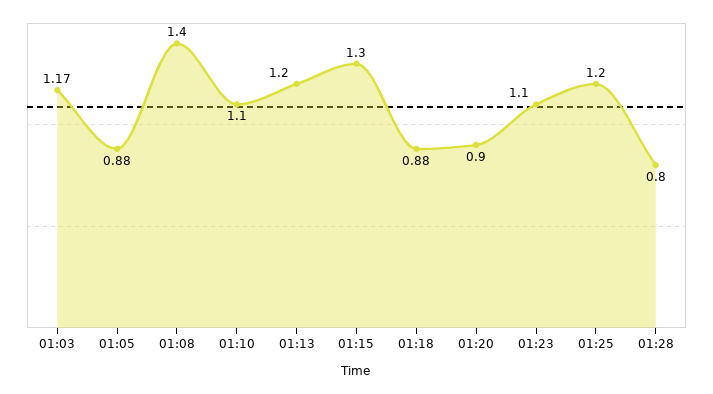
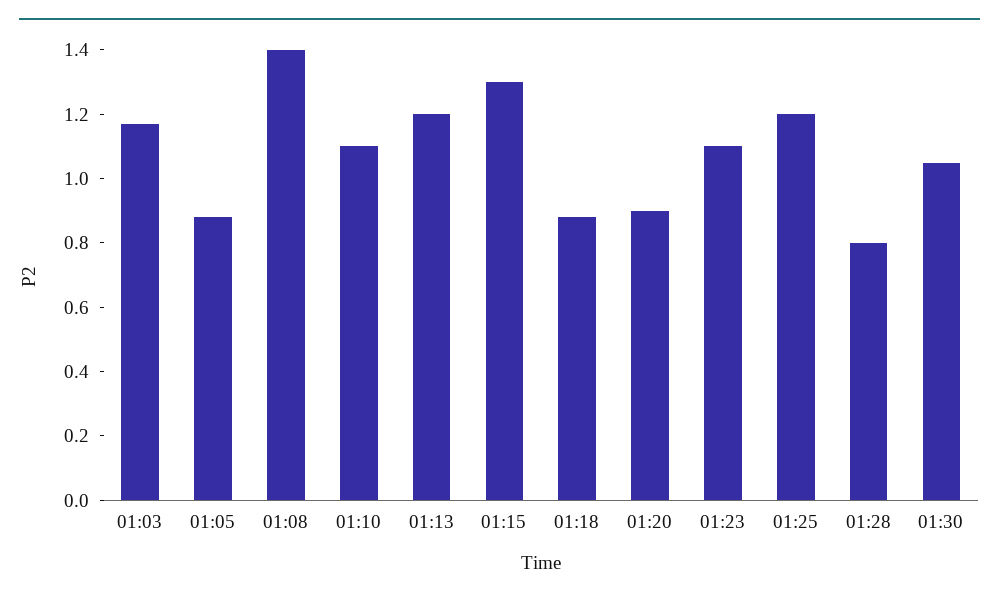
01:30: none -> 1.05

